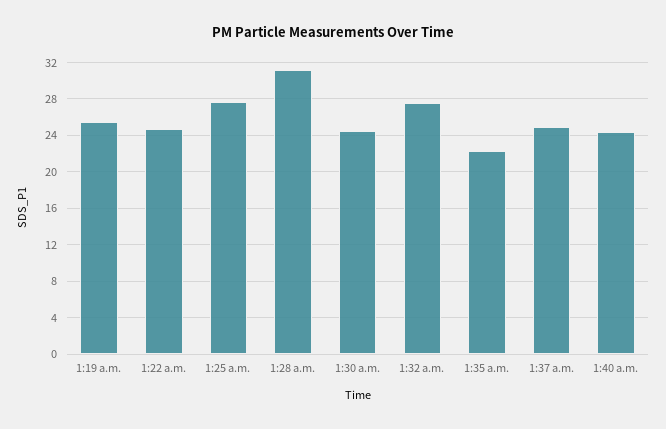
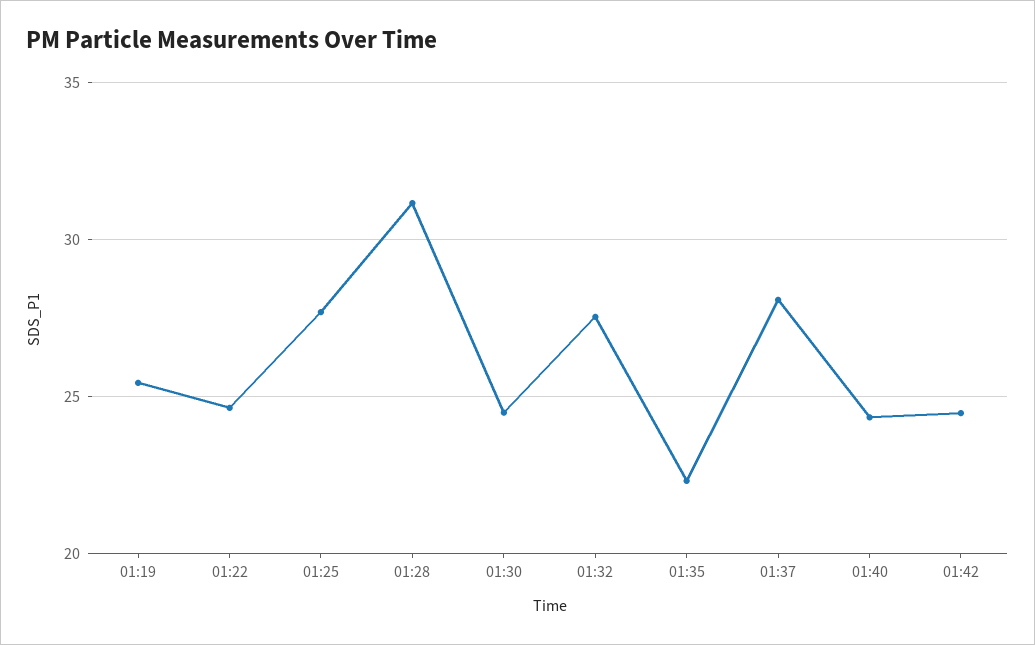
1:37 a.m.: 25 -> 28
01:42: none -> 24.5

